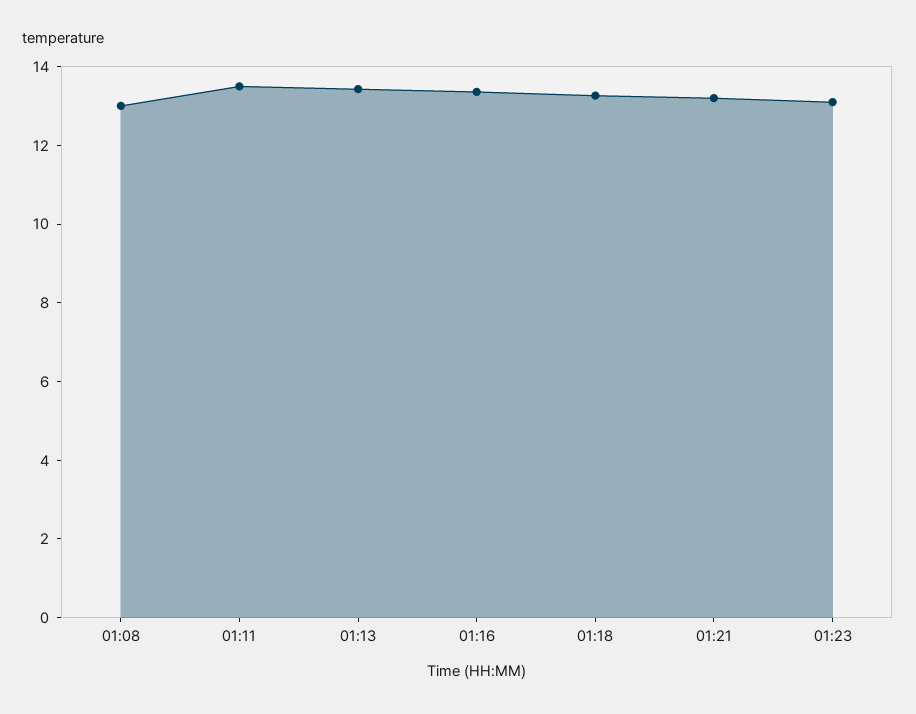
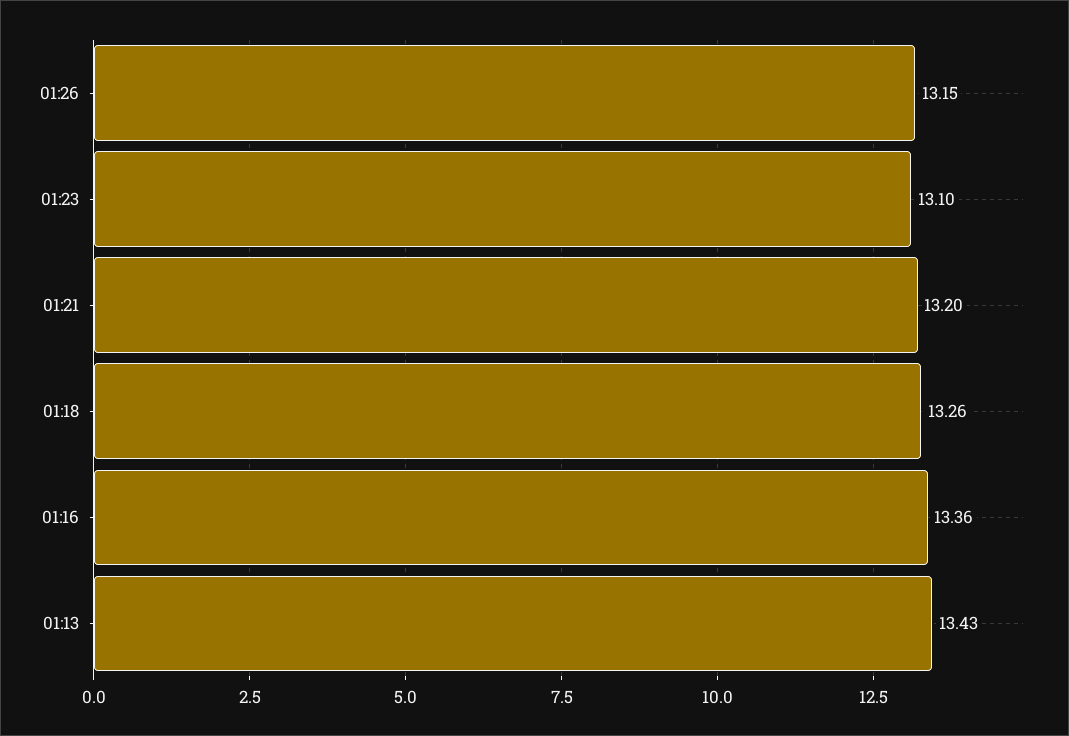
01:08: 13 -> none
01:11: 13.5 -> none
01:26: none -> 13.15

